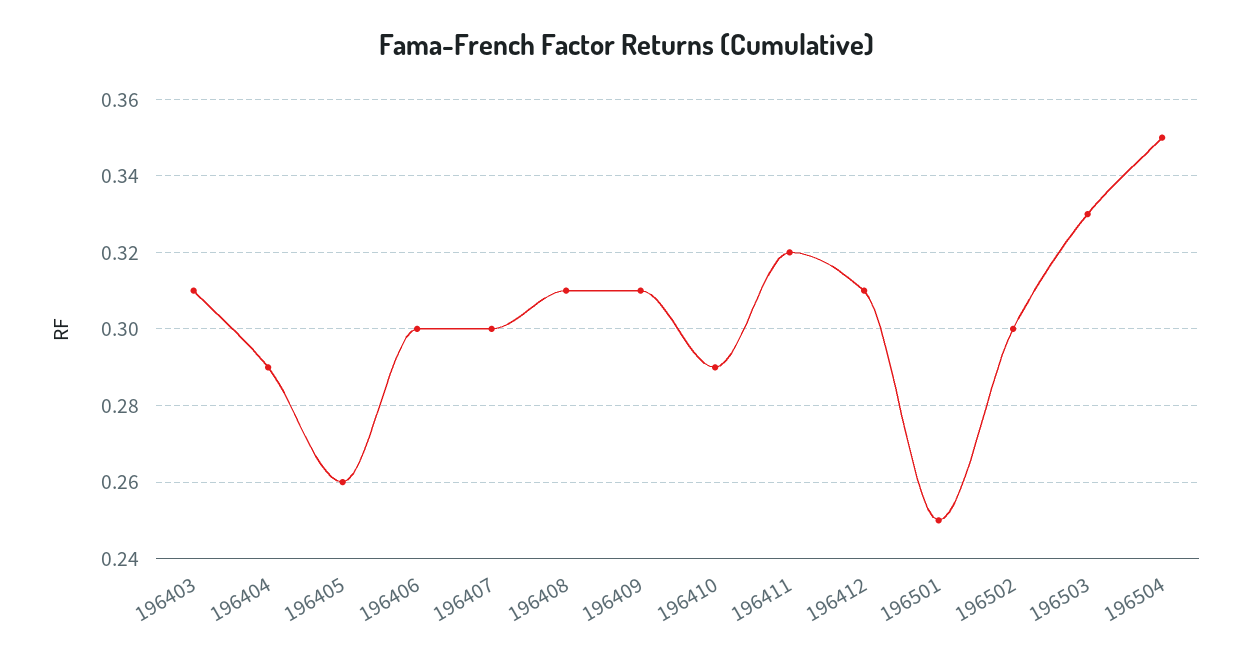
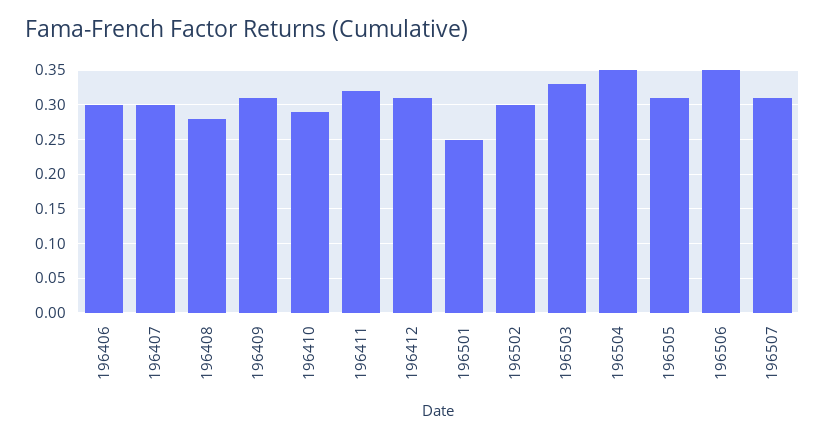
196403: 0.31 -> none
196404: 0.29 -> none
196405: 0.26 -> none
196408: 0.31 -> 0.28
196505: none -> 0.31
196506: none -> 0.35
196507: none -> 0.31

